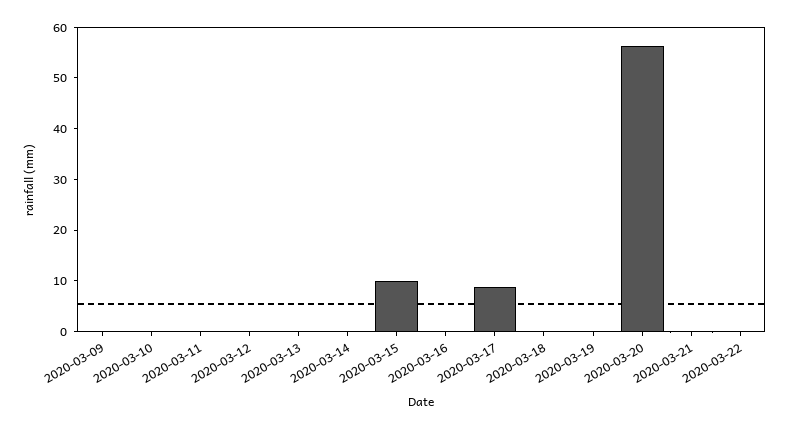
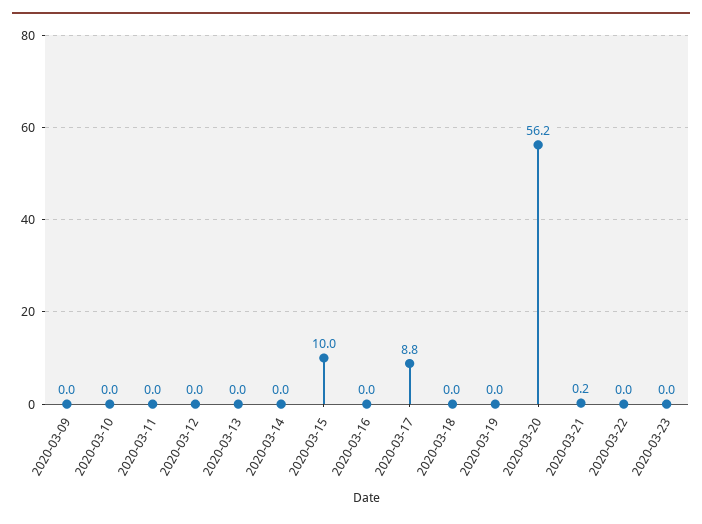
2020-03-23: none -> 0

